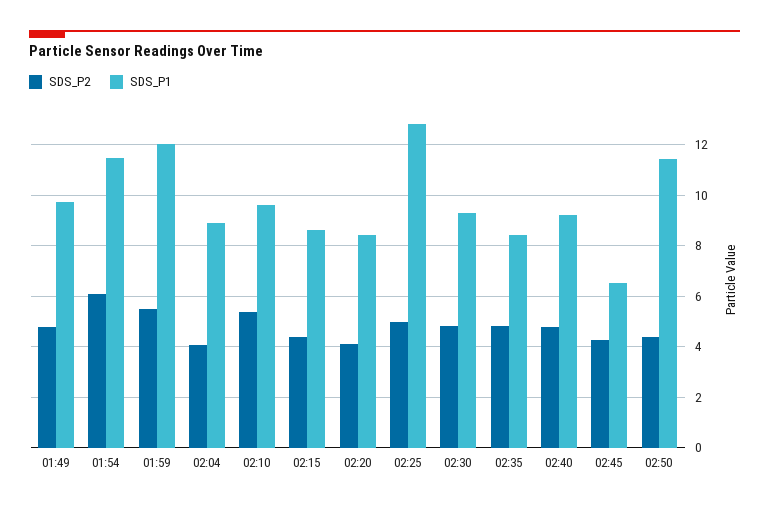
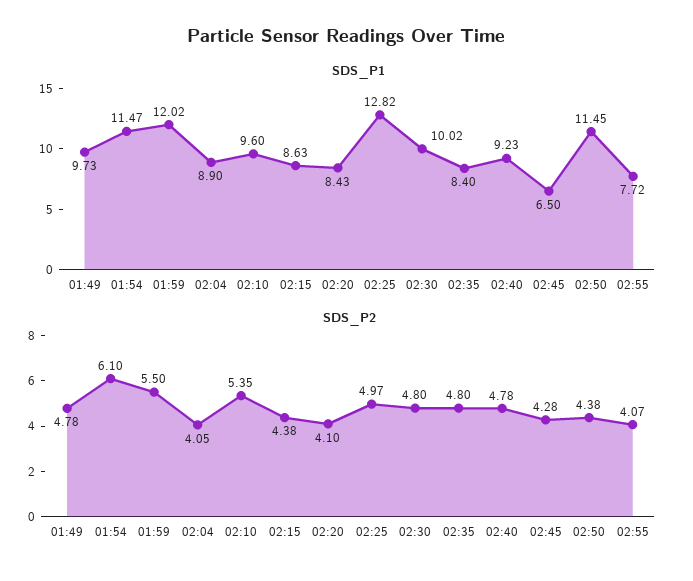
SDS_P1, 02:30: 9.25 -> 10.02
SDS_P1, 02:55: none -> 7.72
SDS_P2, 02:55: none -> 4.07

